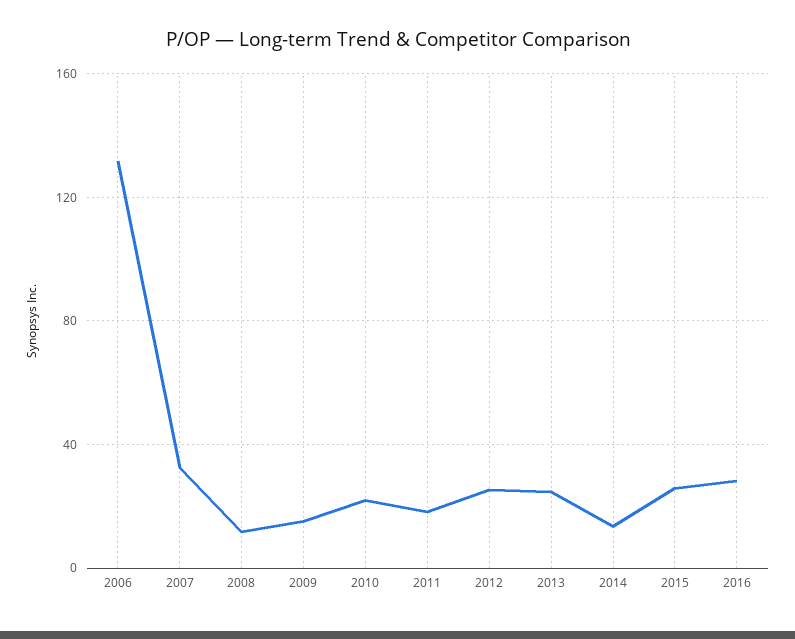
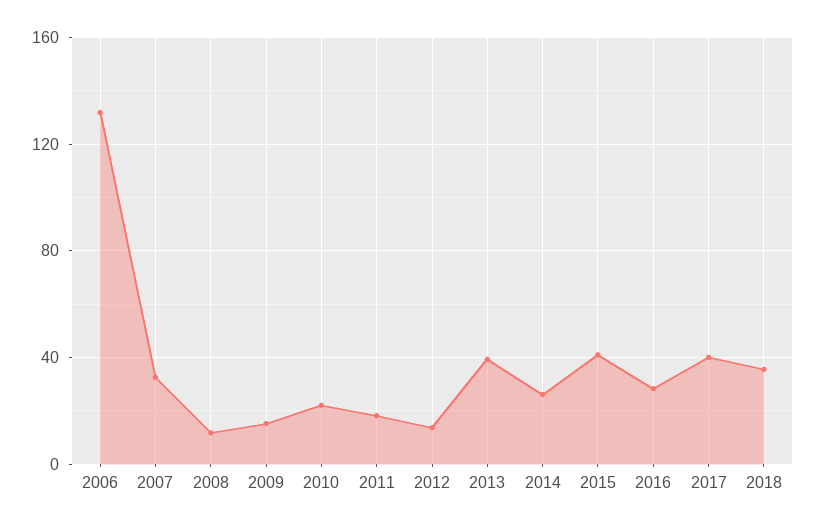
2012: 25 -> 15
2013: 25 -> 40
2014: 15 -> 25
2015: 25 -> 40
2017: none -> 40
2018: none -> 35

